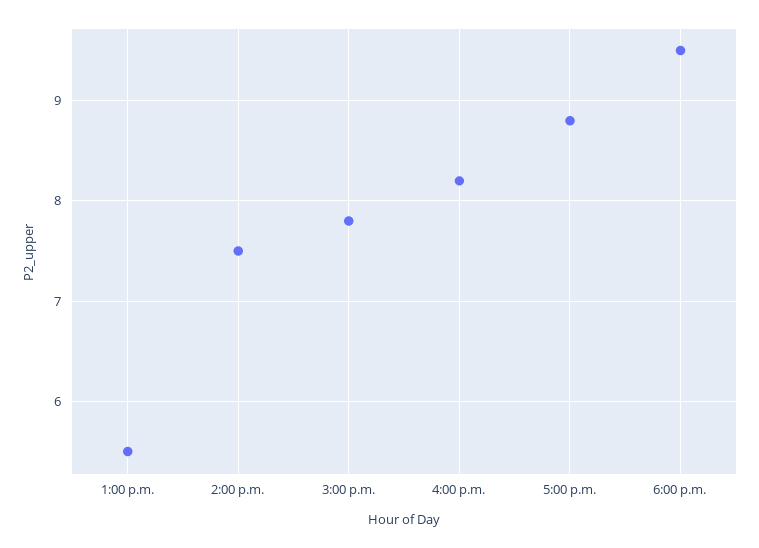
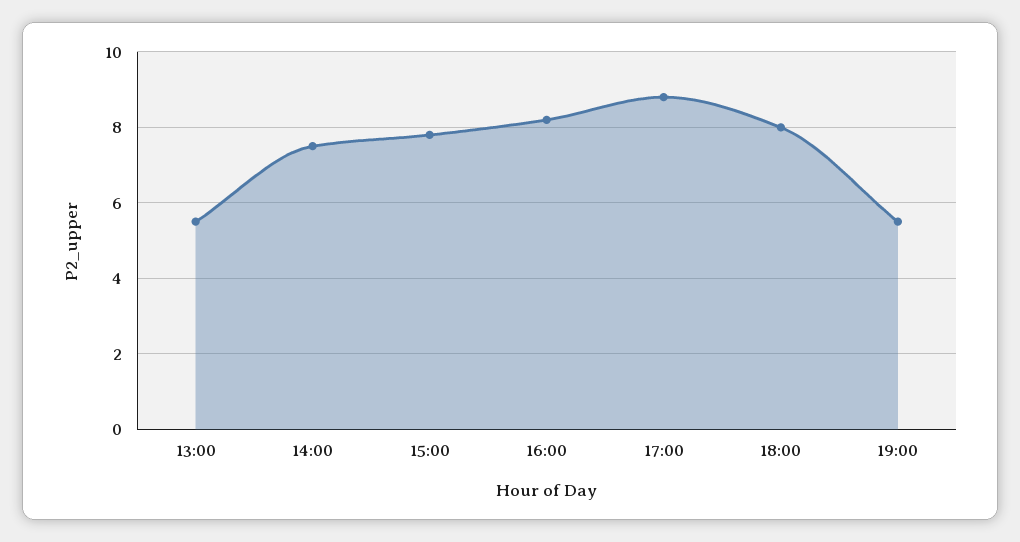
6:00 p.m.: 9.5 -> 8
19:00: none -> 5.5

